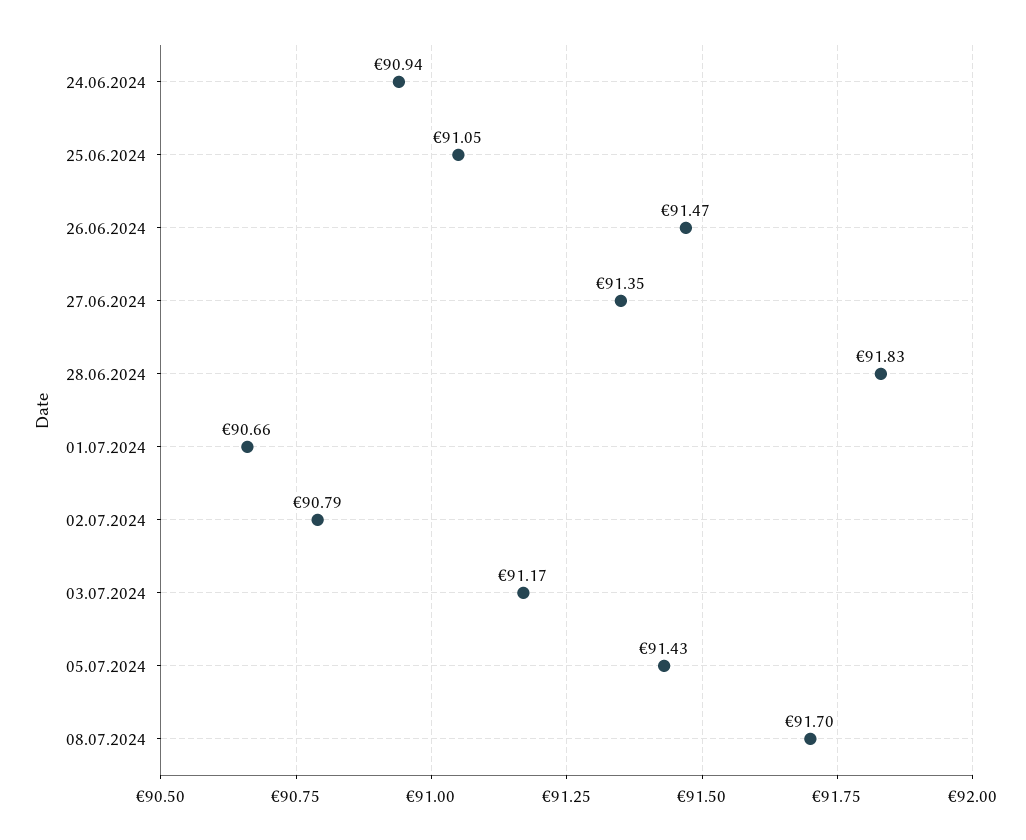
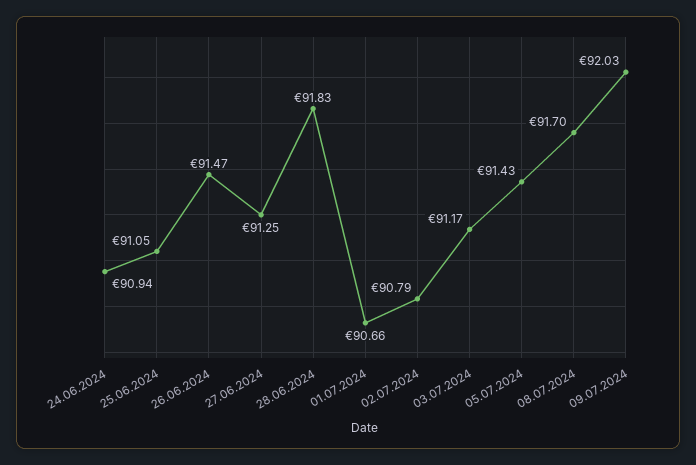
27.06.2024: 91.35 -> 91.25
09.07.2024: none -> 92.03

